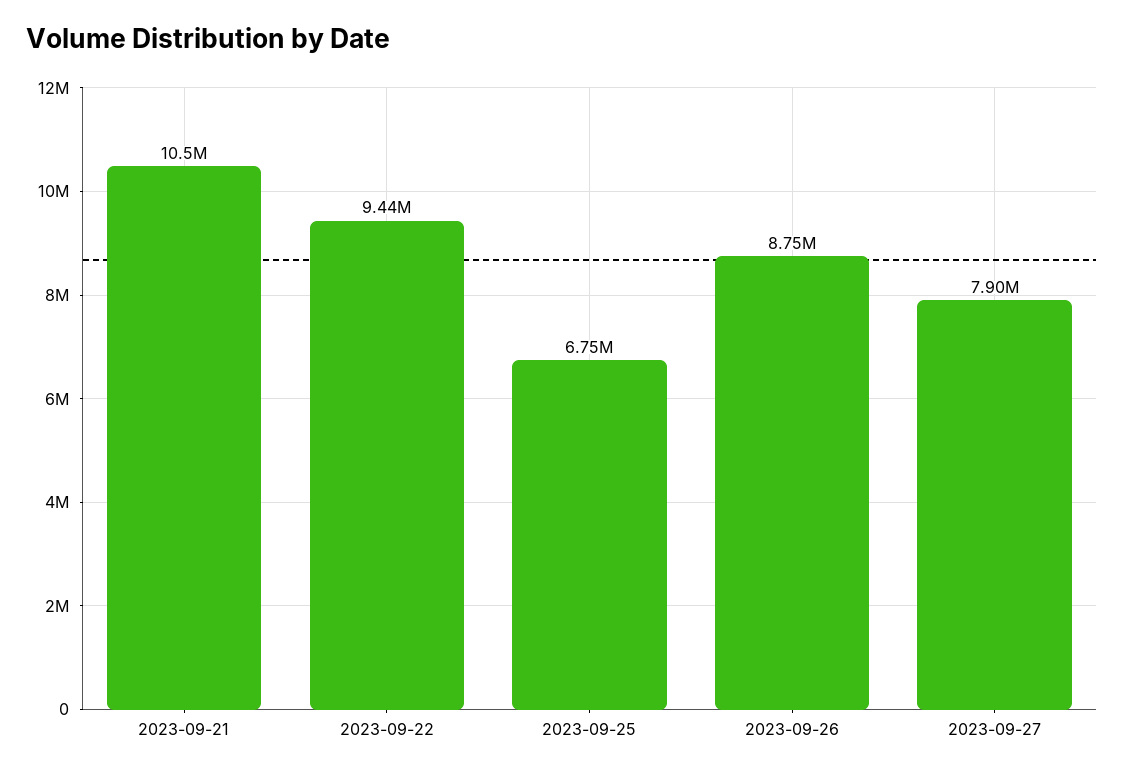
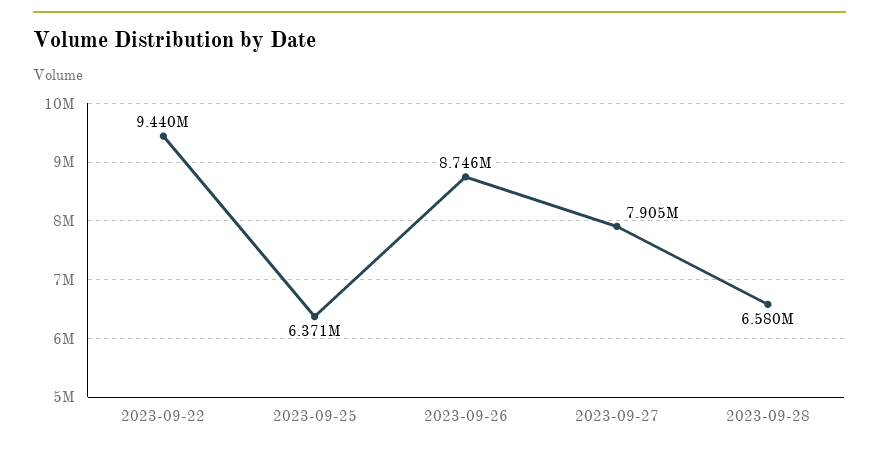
2023-09-21: 10500000 -> none
2023-09-25: 6750000 -> 6371000
2023-09-28: none -> 6580000

